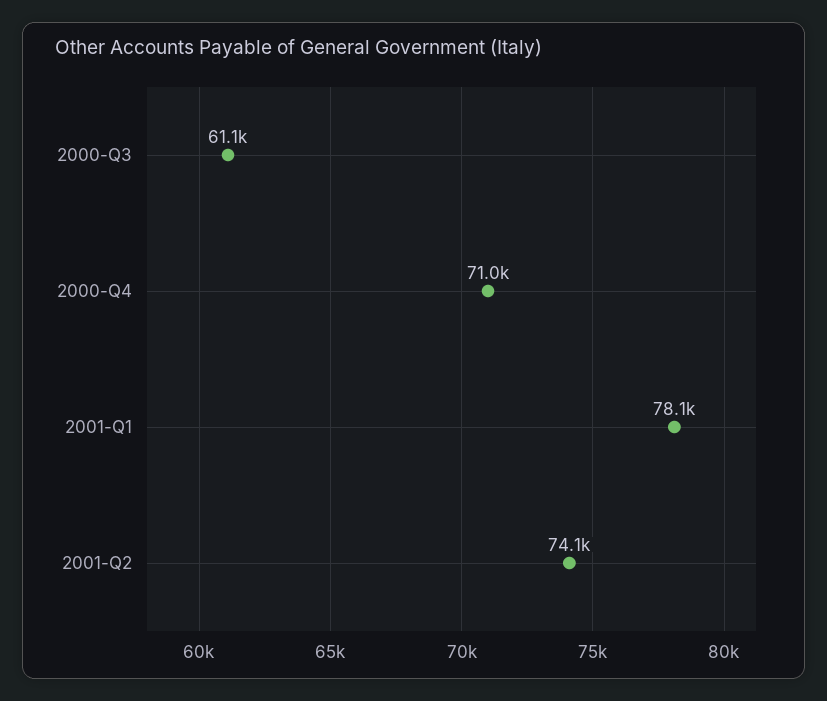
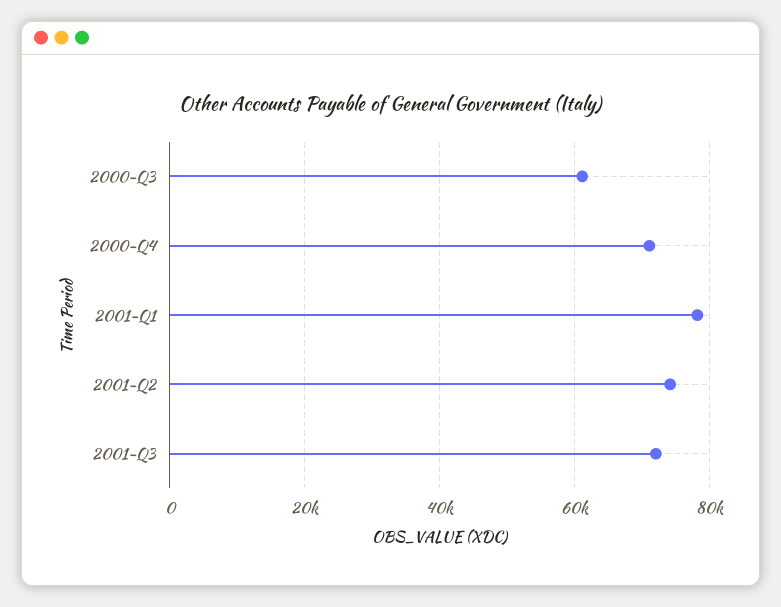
2001-Q3: none -> 72000

